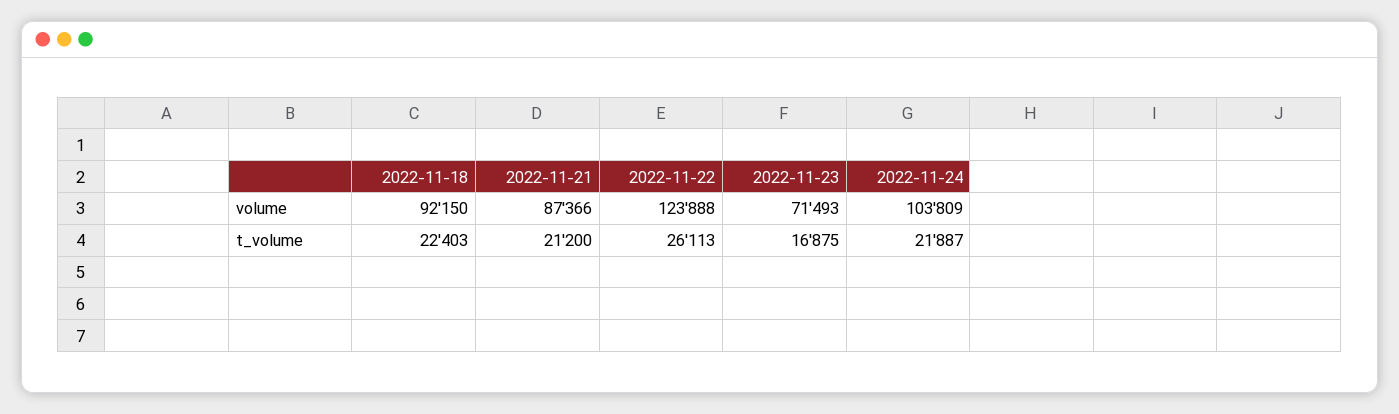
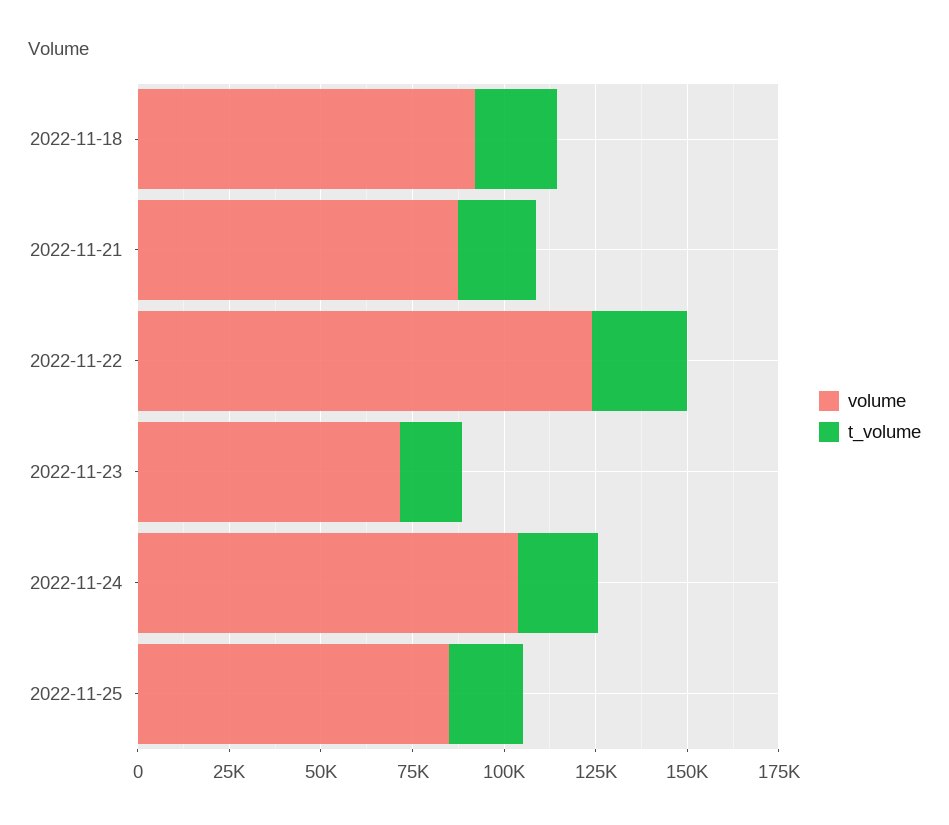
volume, 2022-11-25: none -> 85000
t_volume, 2022-11-25: none -> 20000

